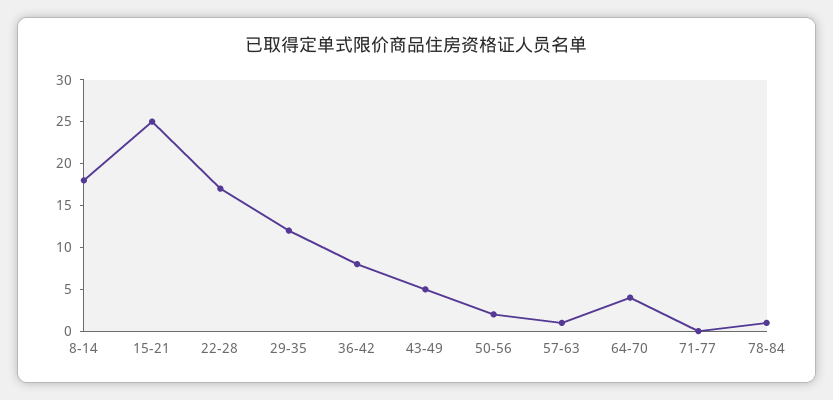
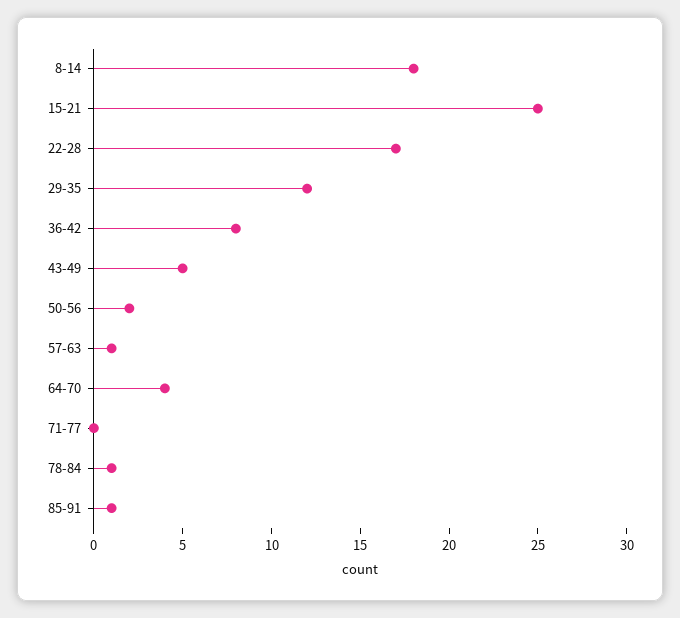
85-91: none -> 1

